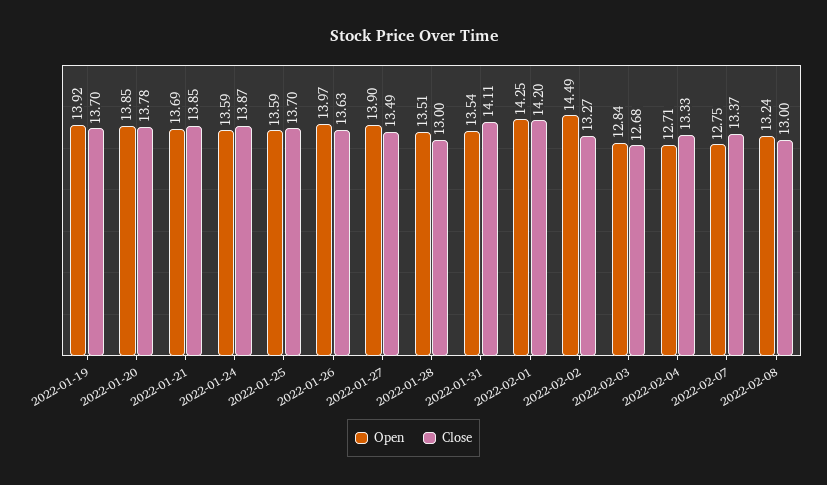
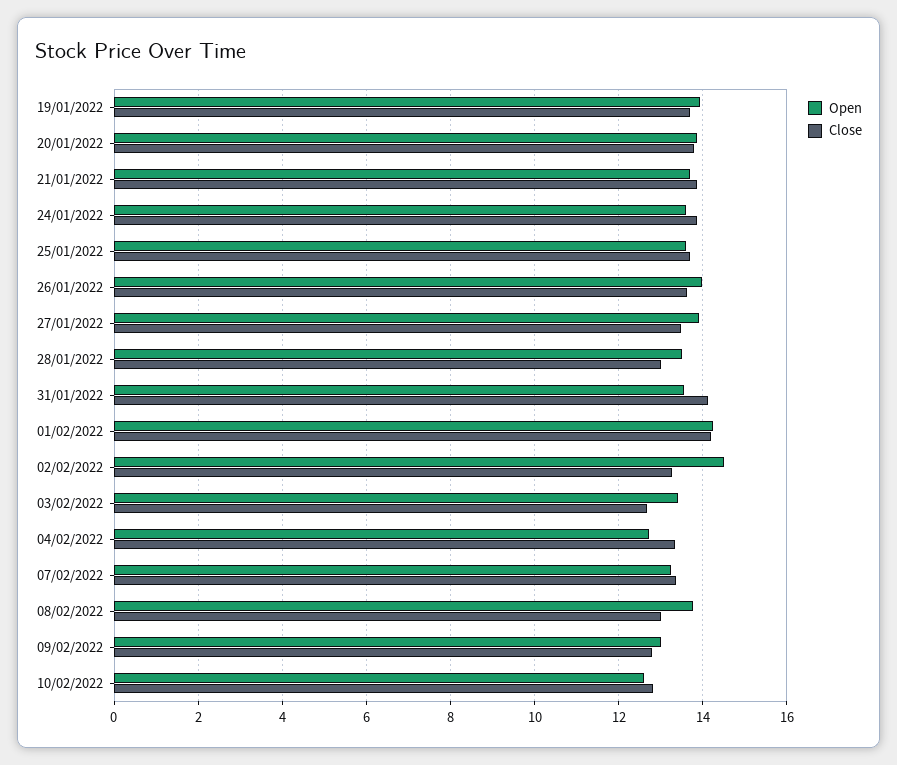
Open, 2022-02-03: 12.84 -> 13.4
Open, 2022-02-07: 12.75 -> 13.2
Open, 2022-02-08: 13.24 -> 13.8
Open, 09/02/2022: none -> 13
Close, 09/02/2022: none -> 12.8
Open, 10/02/2022: none -> 12.6
Close, 10/02/2022: none -> 12.8

